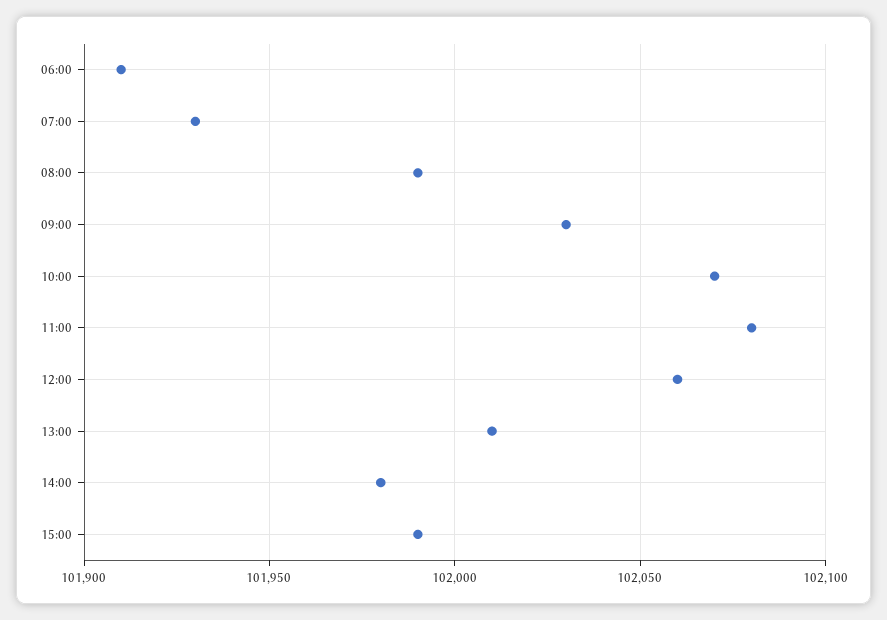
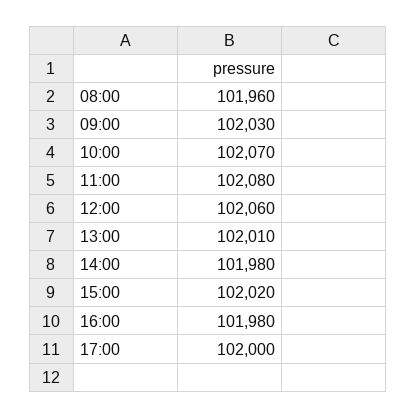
06:00: 101910 -> none
07:00: 101930 -> none
08:00: 101990 -> 101960
15:00: 101990 -> 102020
16:00: none -> 101980
17:00: none -> 102000

